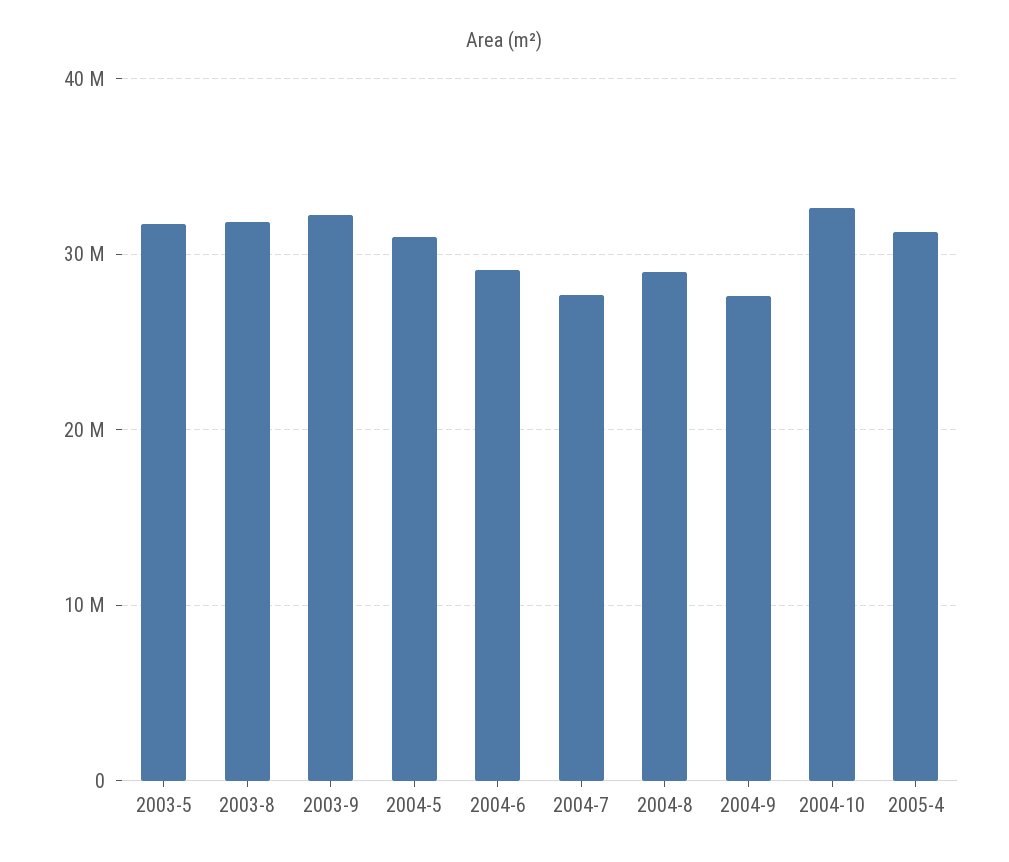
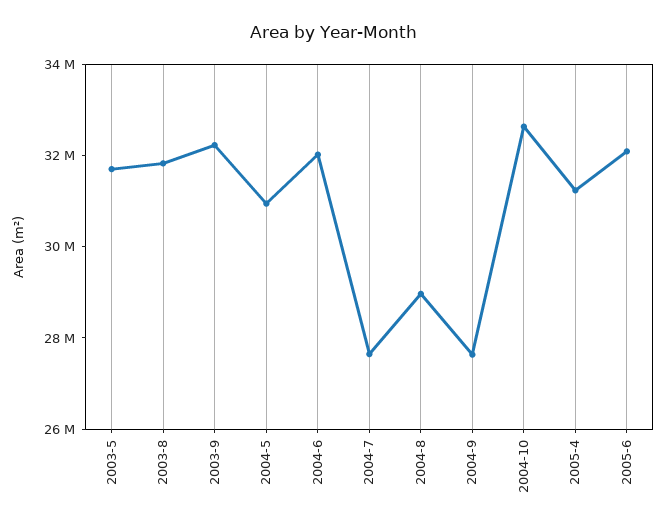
2004-6: 29000000 -> 32000000
2005-6: none -> 32000000

